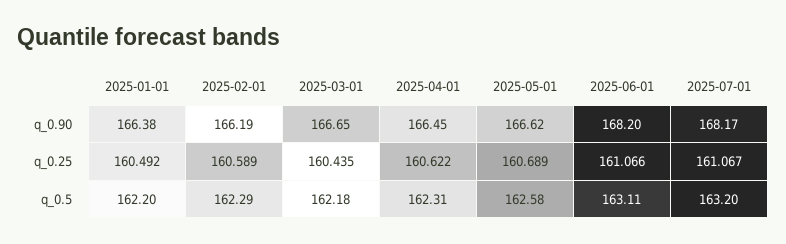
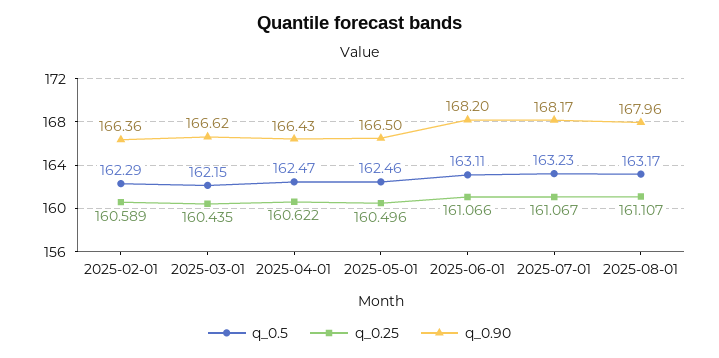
q_0.90, 2025-01-01: 166.38 -> none
q_0.90, 2025-02-01: 166.19 -> 166.36
q_0.90, 2025-03-01: 166.65 -> 166.62
q_0.90, 2025-04-01: 166.45 -> 166.43
q_0.90, 2025-05-01: 166.62 -> 166.5
q_0.25, 2025-01-01: 160.492 -> none
q_0.25, 2025-05-01: 160.689 -> 160.496
q_0.5, 2025-01-01: 162.2 -> none
q_0.5, 2025-03-01: 162.18 -> 162.15
q_0.5, 2025-04-01: 162.31 -> 162.47
q_0.5, 2025-05-01: 162.58 -> 162.46
q_0.5, 2025-07-01: 163.2 -> 163.23
q_0.5, 2025-08-01: none -> 163.17
q_0.25, 2025-08-01: none -> 161.107
q_0.90, 2025-08-01: none -> 167.96

